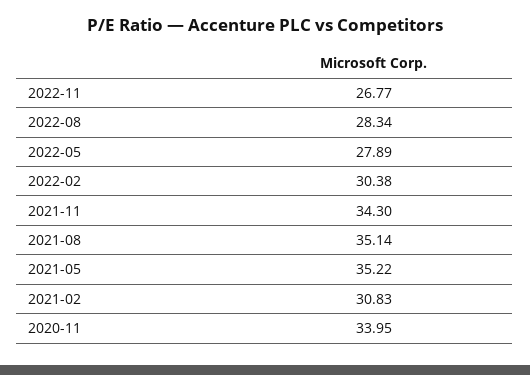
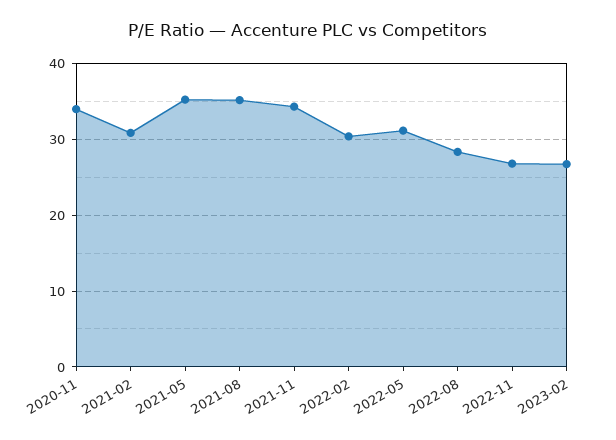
2022-05: 27.89 -> 31
2023-02: none -> 27

